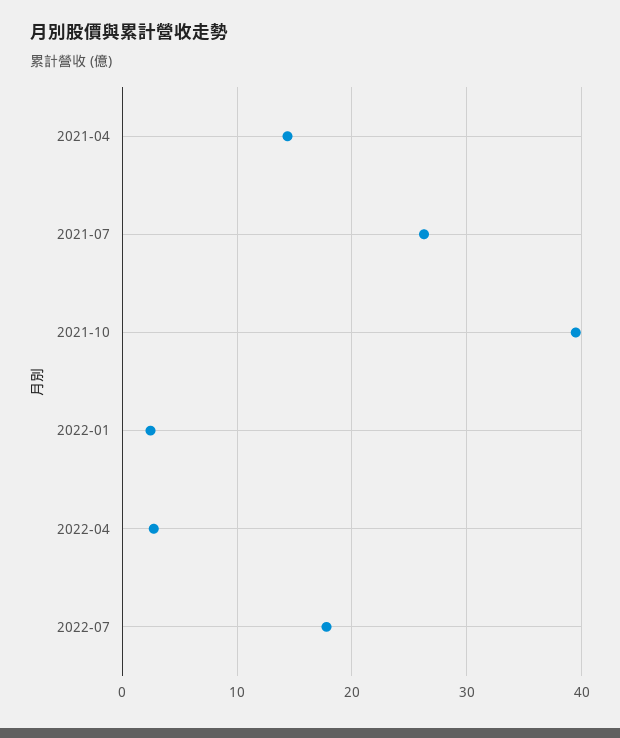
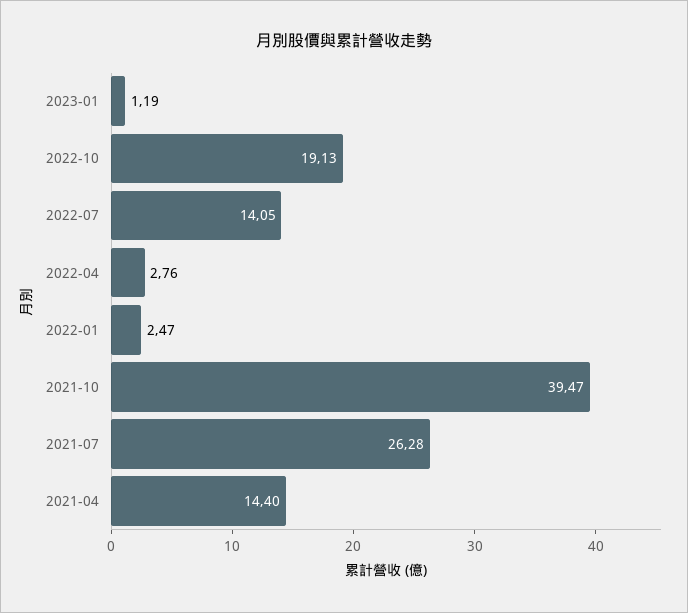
2022-07: 18 -> 14.05
2023-01: none -> 1.19
2022-10: none -> 19.13

